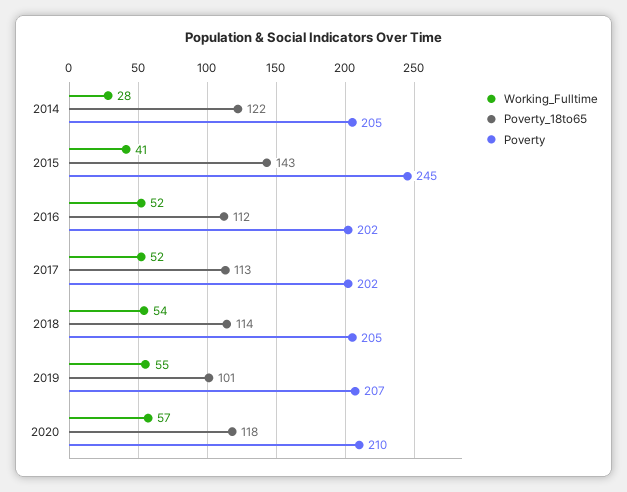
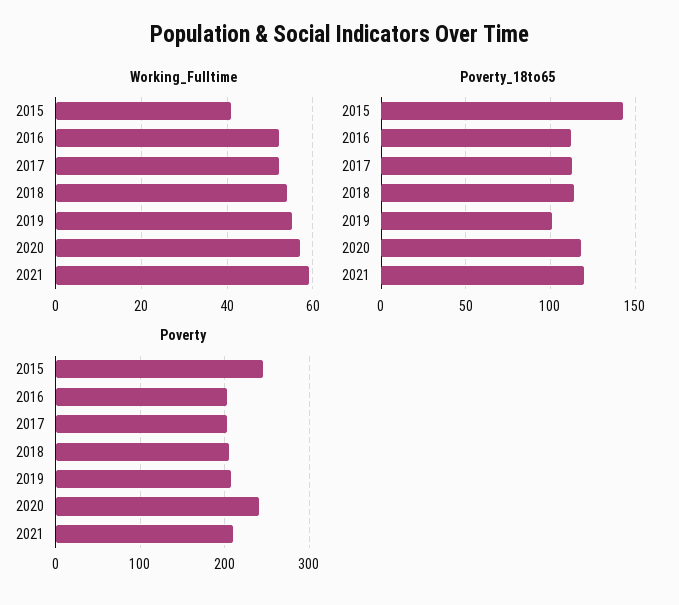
Working_Fulltime, 2014: 28 -> none
Poverty_18to65, 2014: 122 -> none
Poverty, 2014: 205 -> none
Poverty, 2020: 210 -> 240
Working_Fulltime, 2021: none -> 60
Poverty_18to65, 2021: none -> 120
Poverty, 2021: none -> 210

